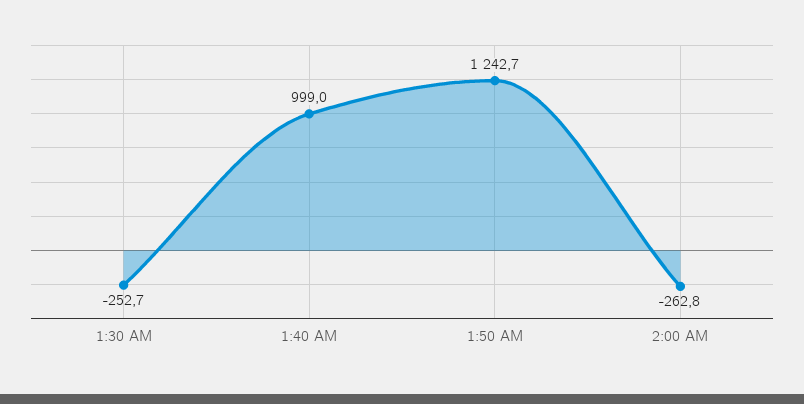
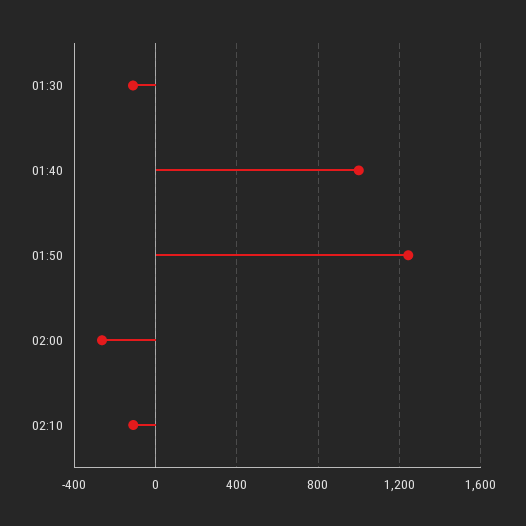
1:30 AM: -252.7 -> -100
02:10: none -> -100

